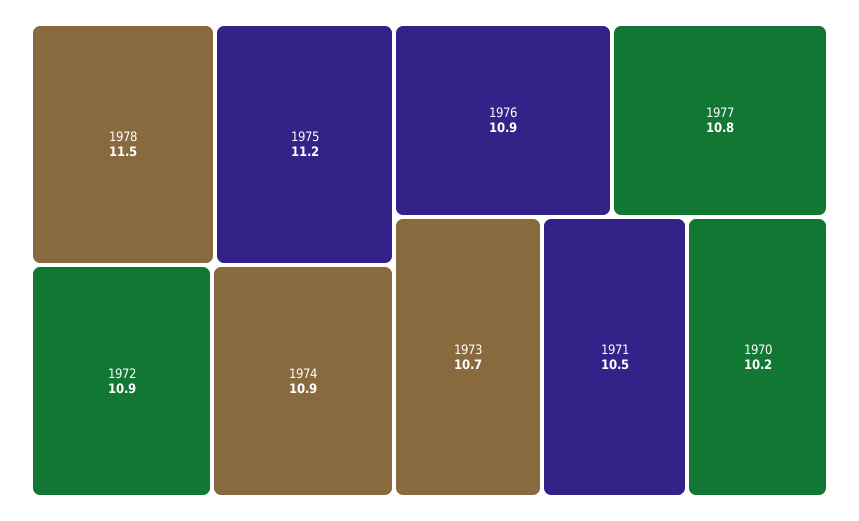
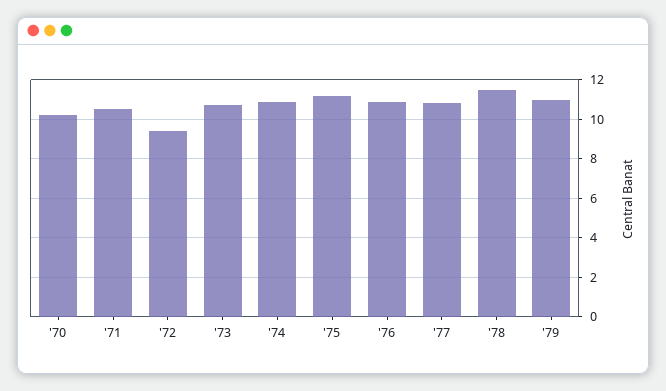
1972: 10.9 -> 9.5
'79: none -> 11

